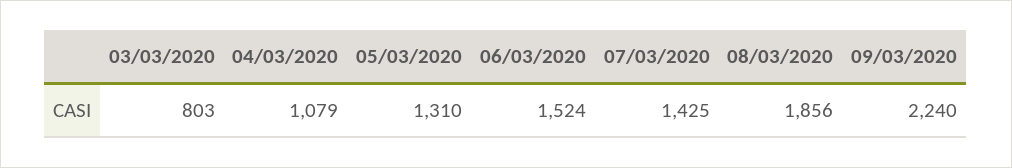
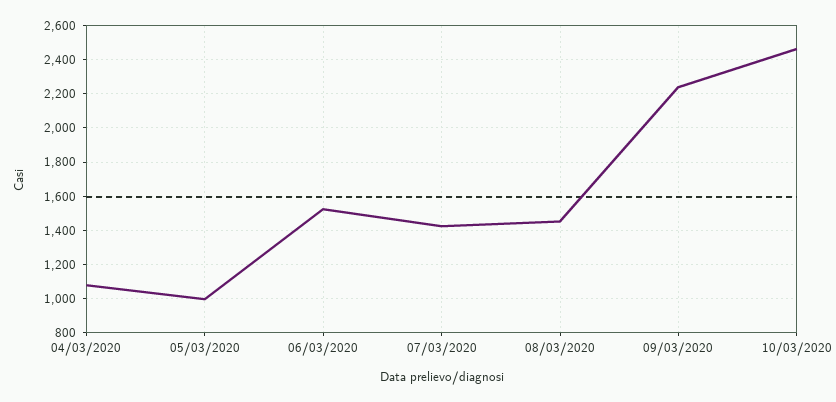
03/03/2020: 803 -> none
05/03/2020: 1310 -> 1000
08/03/2020: 1856 -> 1450
10/03/2020: none -> 2450

